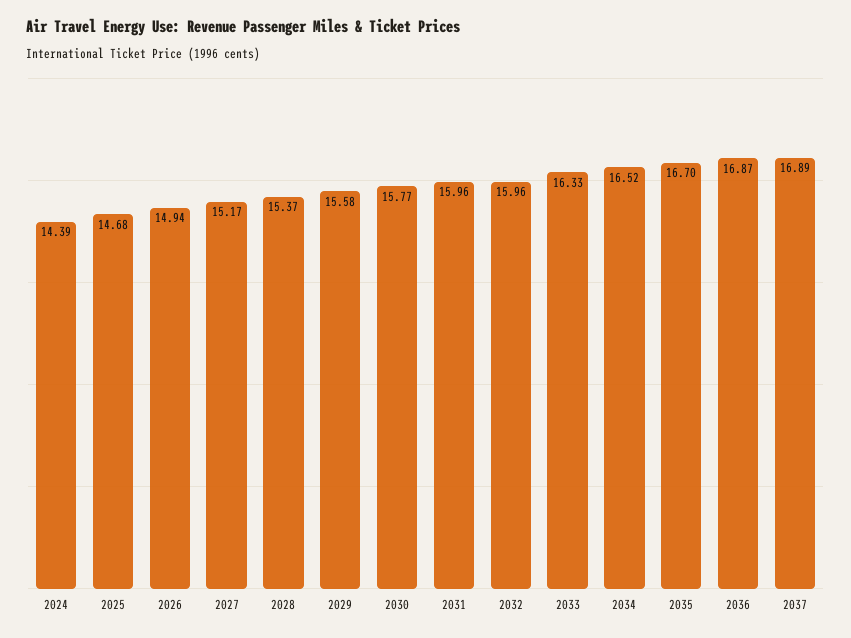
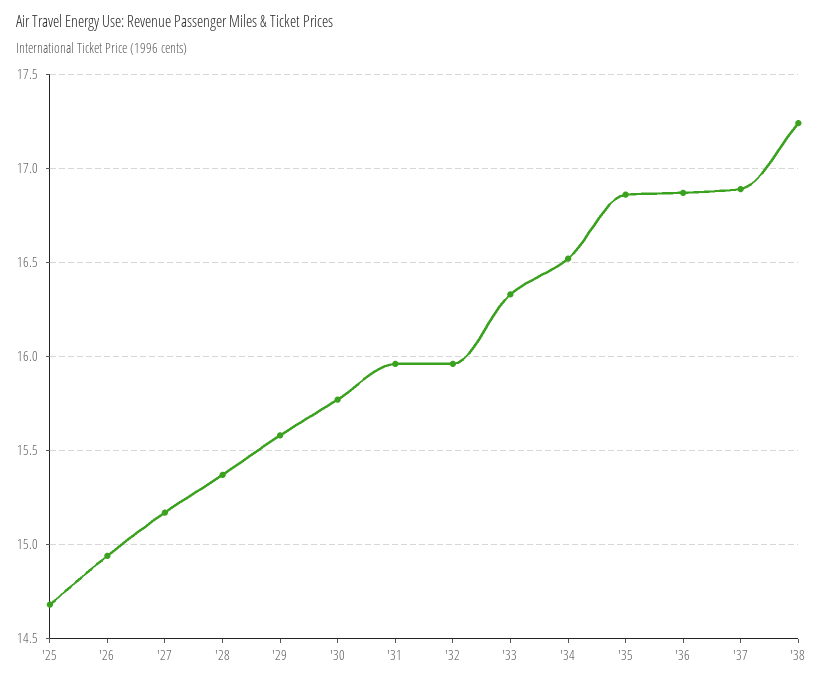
2024: 14.39 -> none
2035: 16.7 -> 16.85
'38: none -> 17.25

